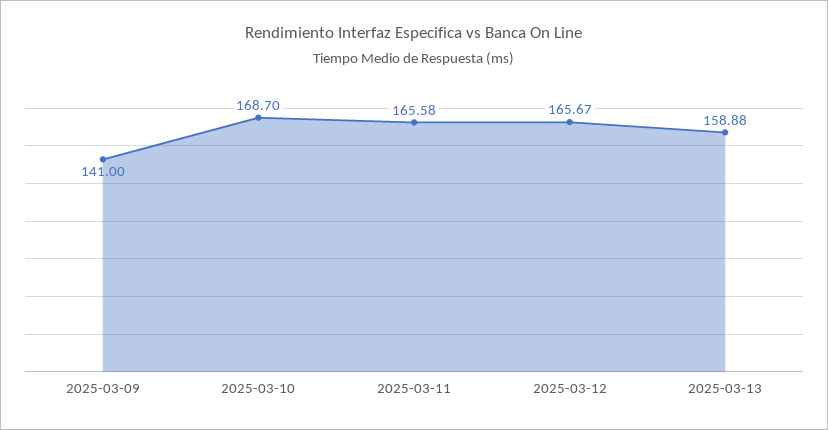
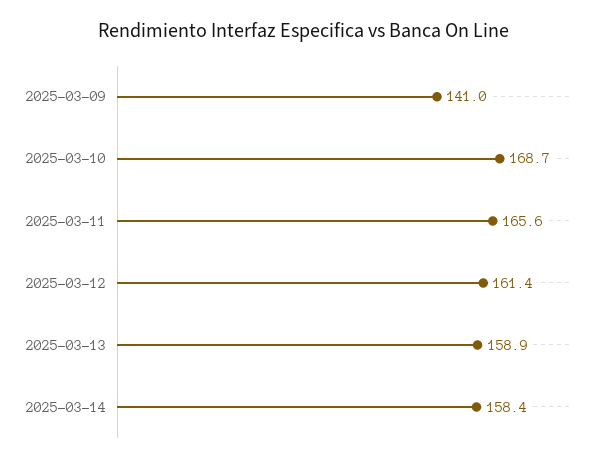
2025-03-12: 165.67 -> 161.4
2025-03-14: none -> 158.4

